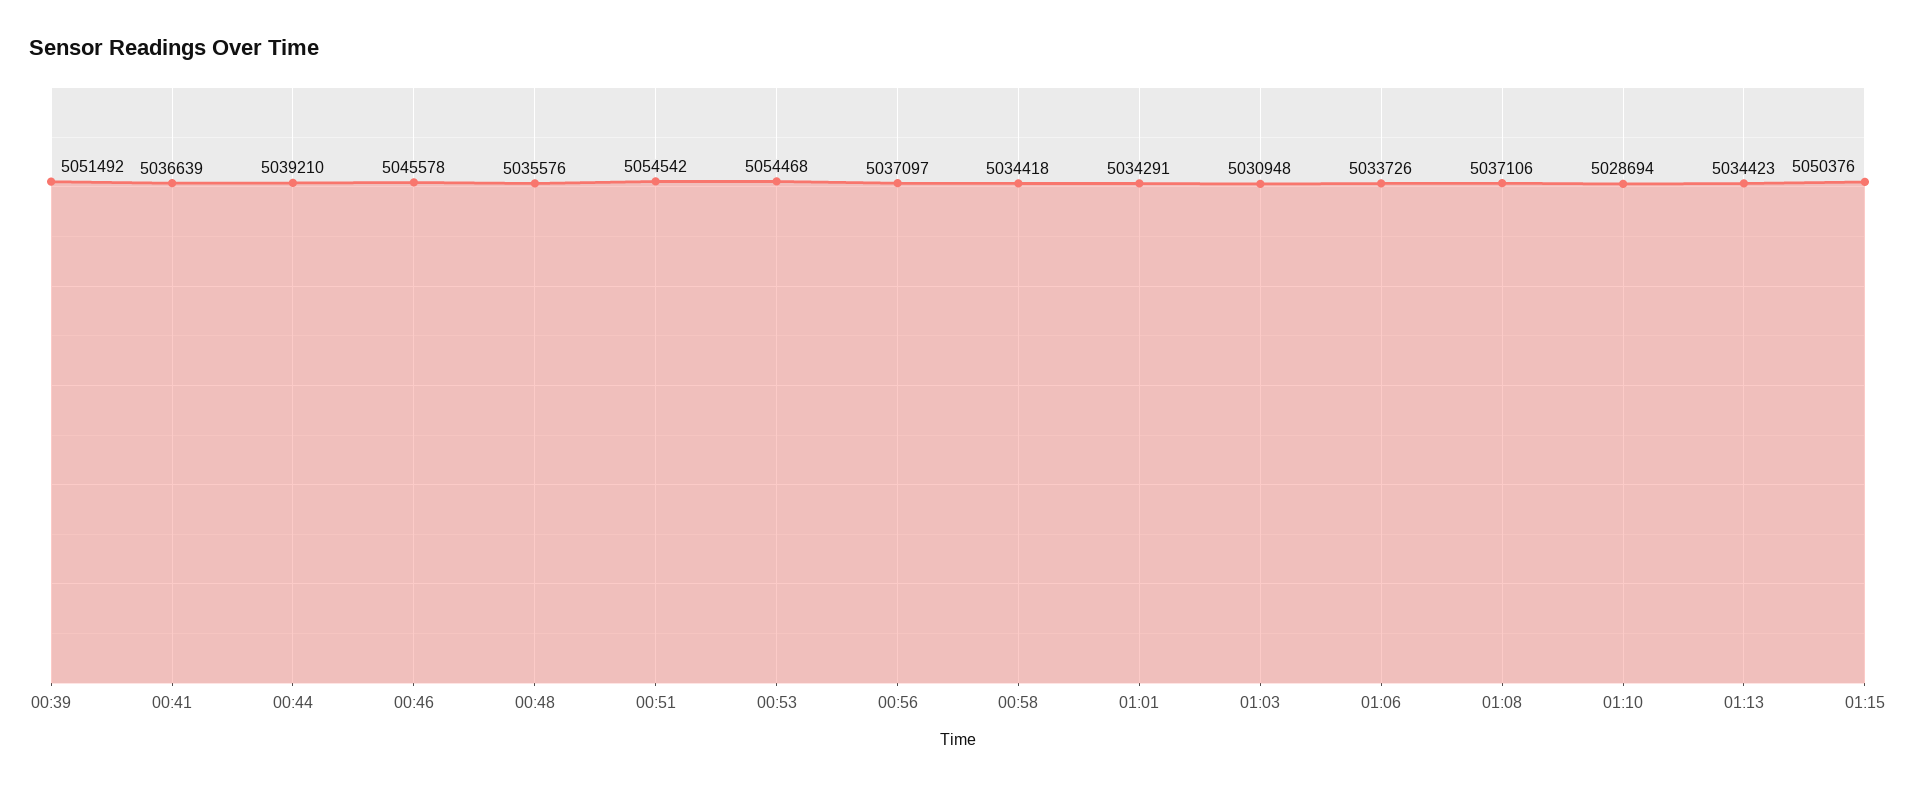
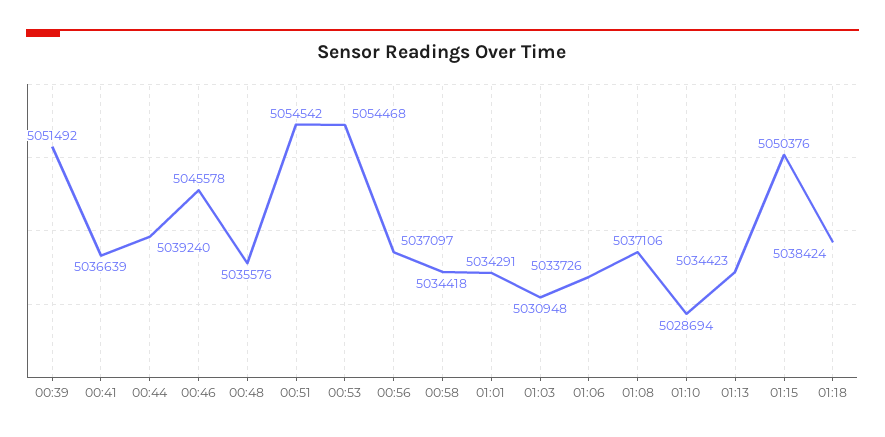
00:44: 5039210 -> 5039240
01:18: none -> 5038424

